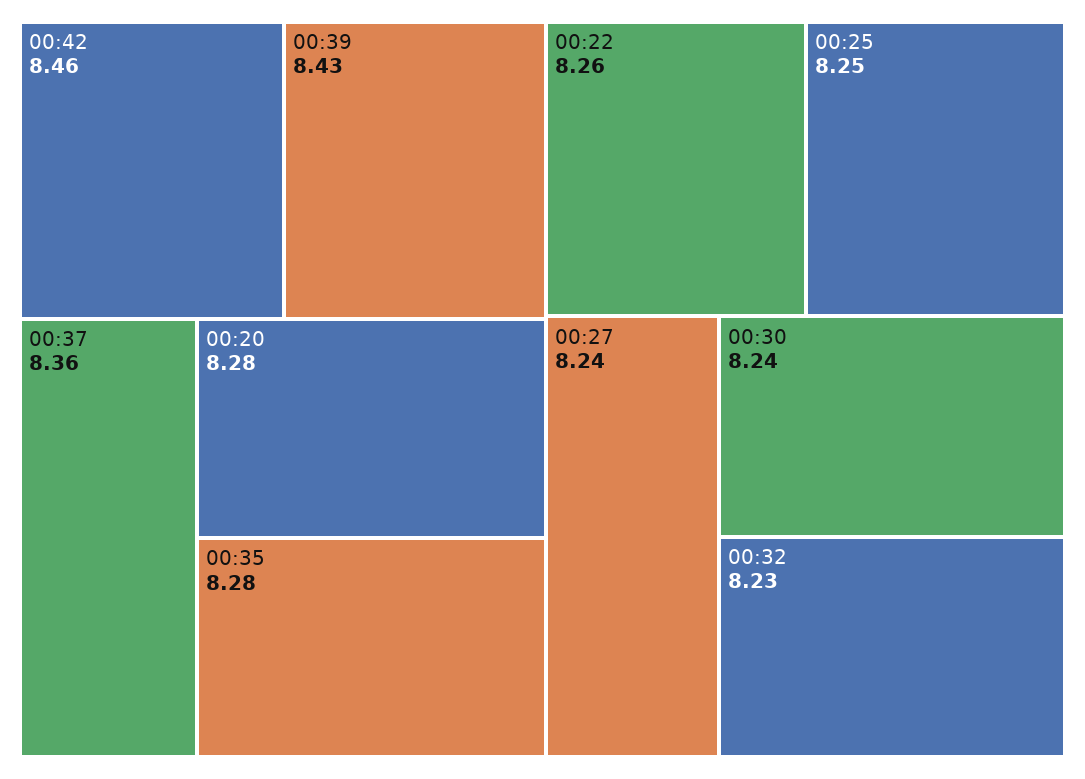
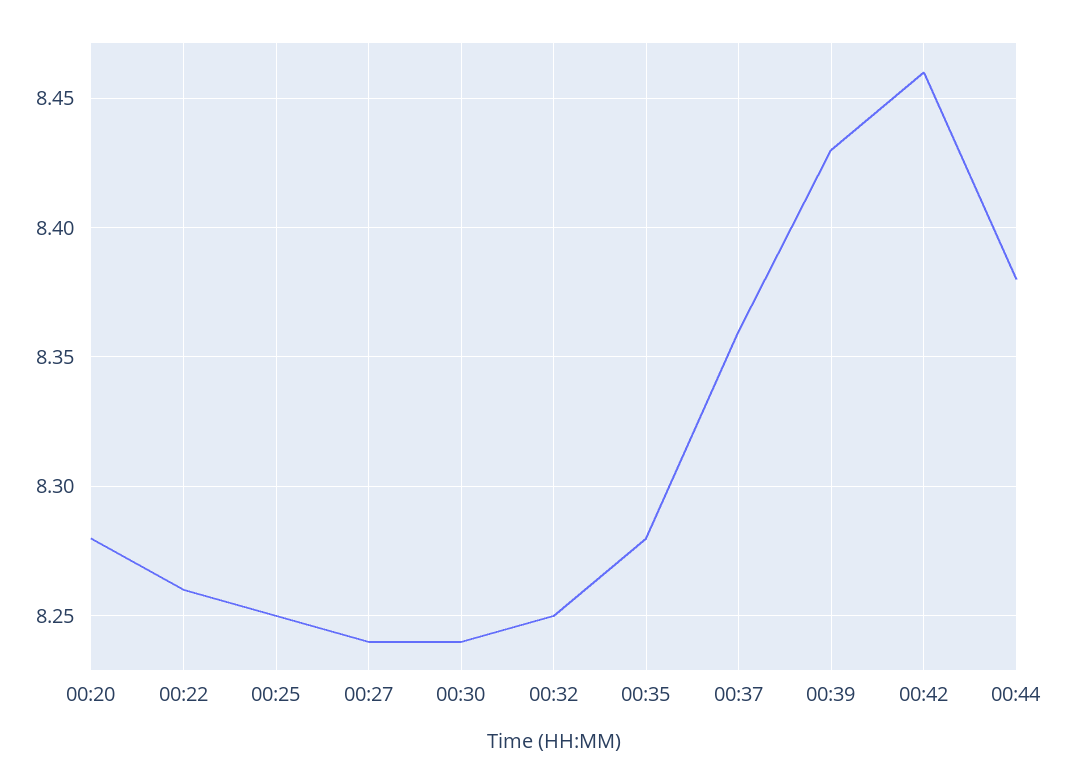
00:32: 8.23 -> 8.25
00:44: none -> 8.38

